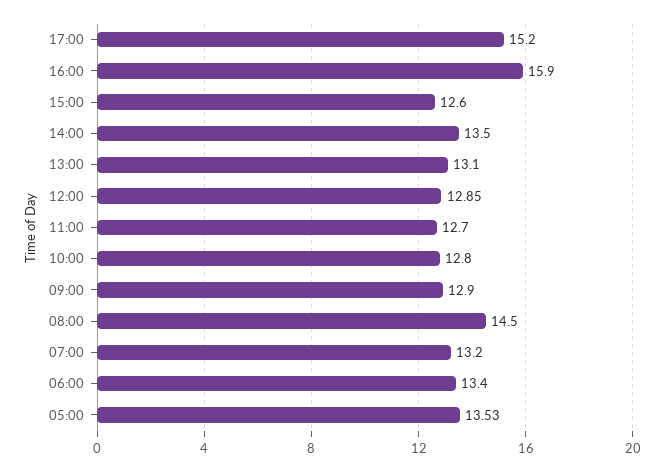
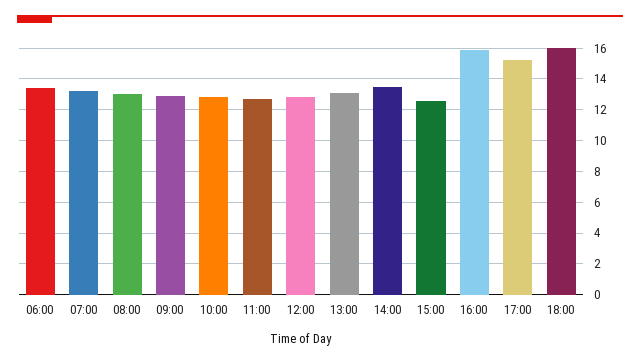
08:00: 14.5 -> 13
05:00: 13.53 -> none
18:00: none -> 16

